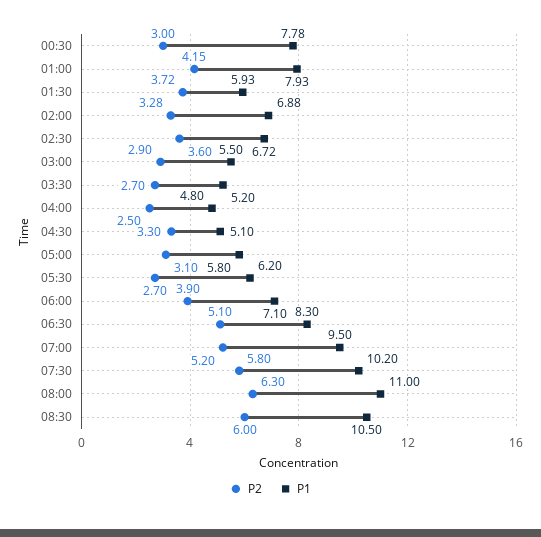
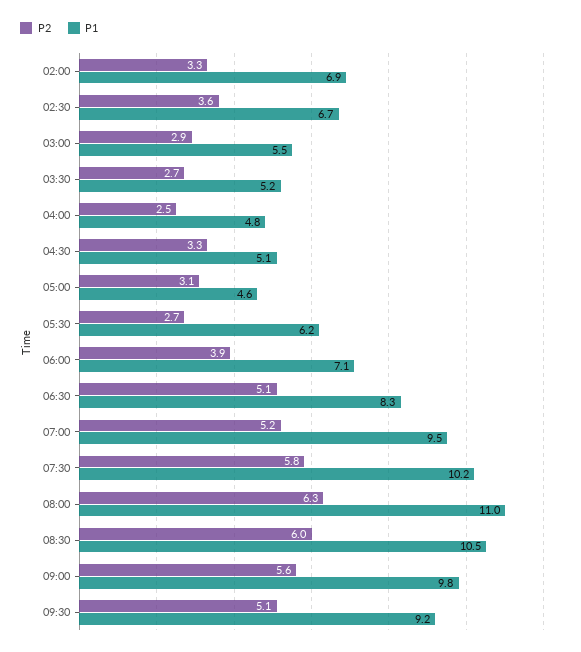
P2, 00:30: 3 -> none
P1, 00:30: 7.78 -> none
P2, 01:00: 4.15 -> none
P1, 01:00: 7.93 -> none
P2, 01:30: 3.72 -> none
P1, 01:30: 5.93 -> none
P1, 05:00: 5.8 -> 4.6
P2, 09:00: none -> 5.6
P1, 09:00: none -> 9.8
P2, 09:30: none -> 5.1
P1, 09:30: none -> 9.2

